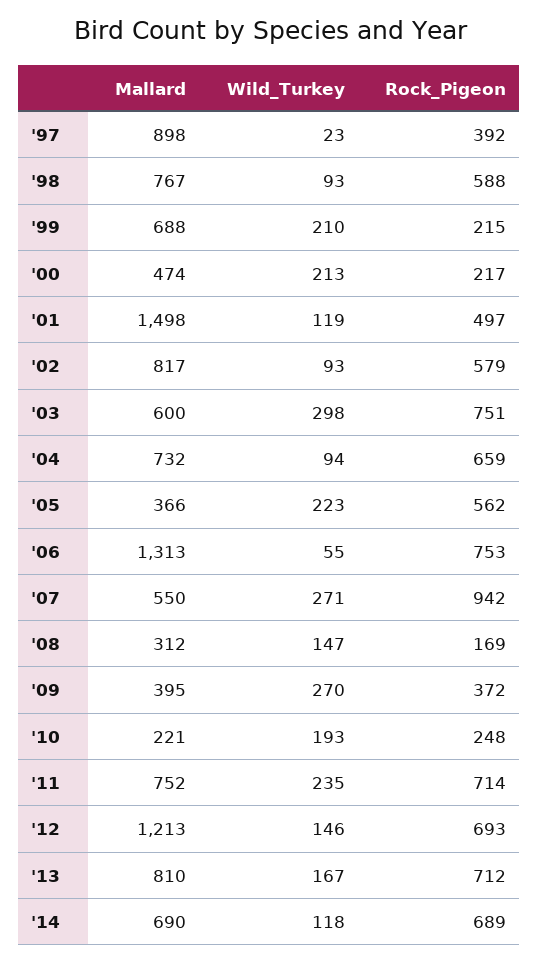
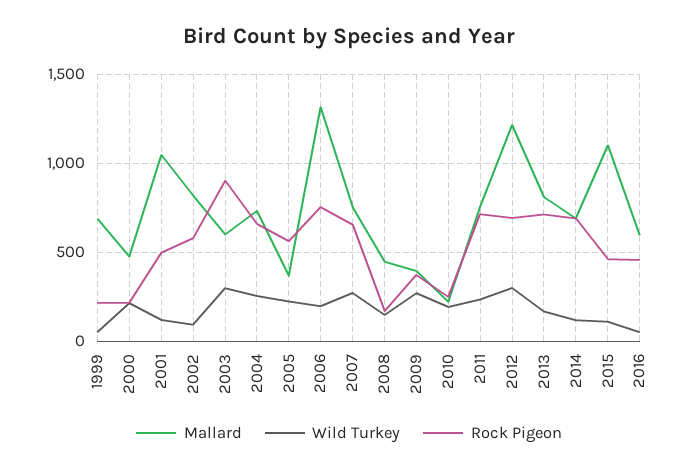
Mallard, '97: 898 -> none
Wild_Turkey, '97: 23 -> none
Rock_Pigeon, '97: 392 -> none
Mallard, '98: 767 -> none
Wild_Turkey, '98: 93 -> none
Rock_Pigeon, '98: 588 -> none
Wild_Turkey, '99: 210 -> 50
Mallard, '01: 1498 -> 1050
Rock_Pigeon, '03: 751 -> 900
Wild_Turkey, '04: 94 -> 250
Wild_Turkey, '06: 55 -> 200
Mallard, '07: 550 -> 750
Rock_Pigeon, '07: 942 -> 650
Mallard, '08: 312 -> 450
Wild_Turkey, '12: 146 -> 300
Mallard, 2015: none -> 1100
Wild_Turkey, 2015: none -> 100
Rock_Pigeon, 2015: none -> 450
Mallard, 2016: none -> 600
Wild_Turkey, 2016: none -> 50
Rock_Pigeon, 2016: none -> 450

